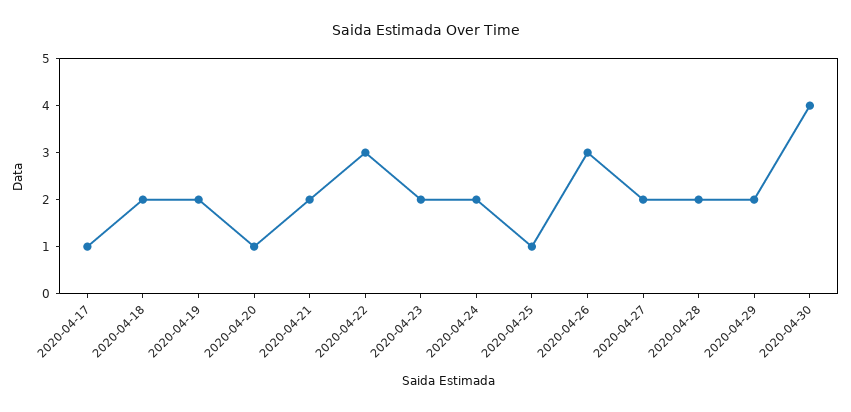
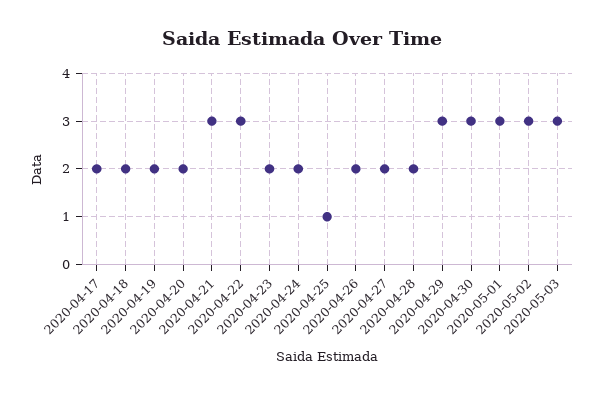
2020-04-17: 1 -> 2
2020-04-20: 1 -> 2
2020-04-21: 2 -> 3
2020-04-26: 3 -> 2
2020-04-29: 2 -> 3
2020-04-30: 4 -> 3
2020-05-01: none -> 3
2020-05-02: none -> 3
2020-05-03: none -> 3

